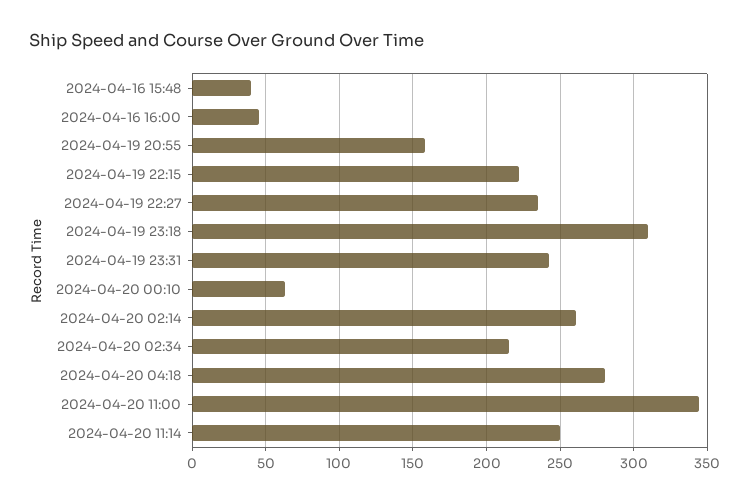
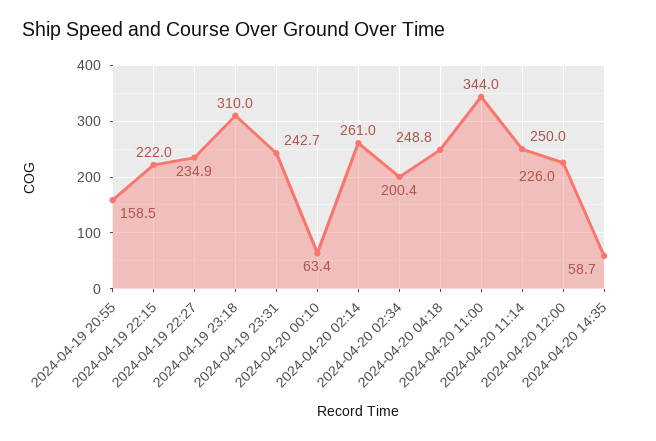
2024-04-16 15:48: 40 -> none
2024-04-16 16:00: 45 -> none
2024-04-20 02:34: 215 -> 200.4
2024-04-20 04:18: 280 -> 248.8
2024-04-20 12:00: none -> 226
2024-04-20 14:35: none -> 58.7

